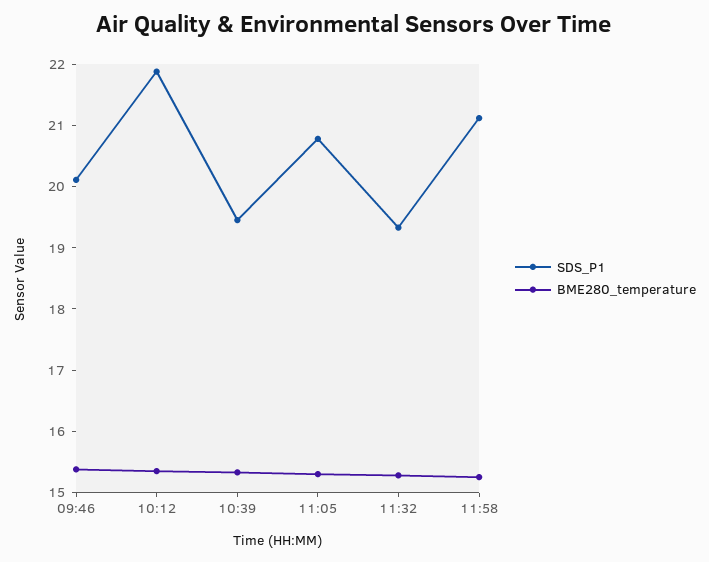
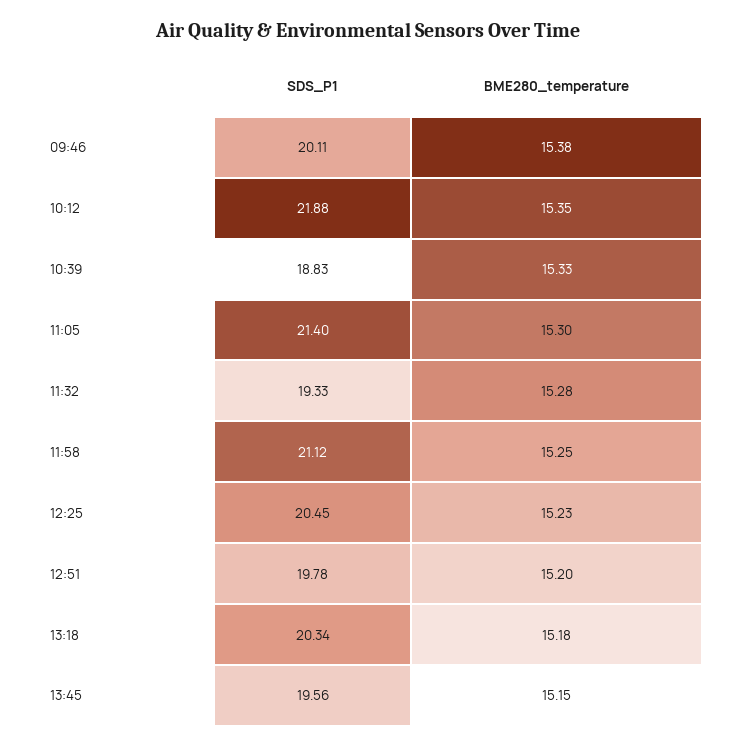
SDS_P1, 10:39: 19.4 -> 18.83
SDS_P1, 11:05: 20.8 -> 21.4
SDS_P1, 12:25: none -> 20.45
BME280_temperature, 12:25: none -> 15.23
SDS_P1, 12:51: none -> 19.78
BME280_temperature, 12:51: none -> 15.2
SDS_P1, 13:18: none -> 20.34
BME280_temperature, 13:18: none -> 15.18
SDS_P1, 13:45: none -> 19.56
BME280_temperature, 13:45: none -> 15.15

